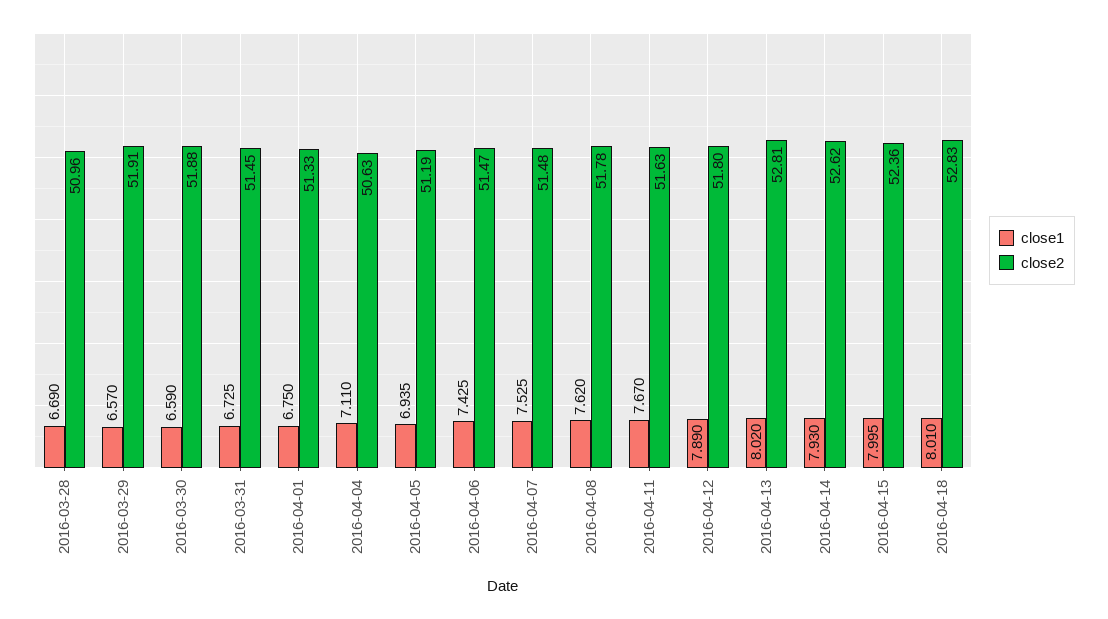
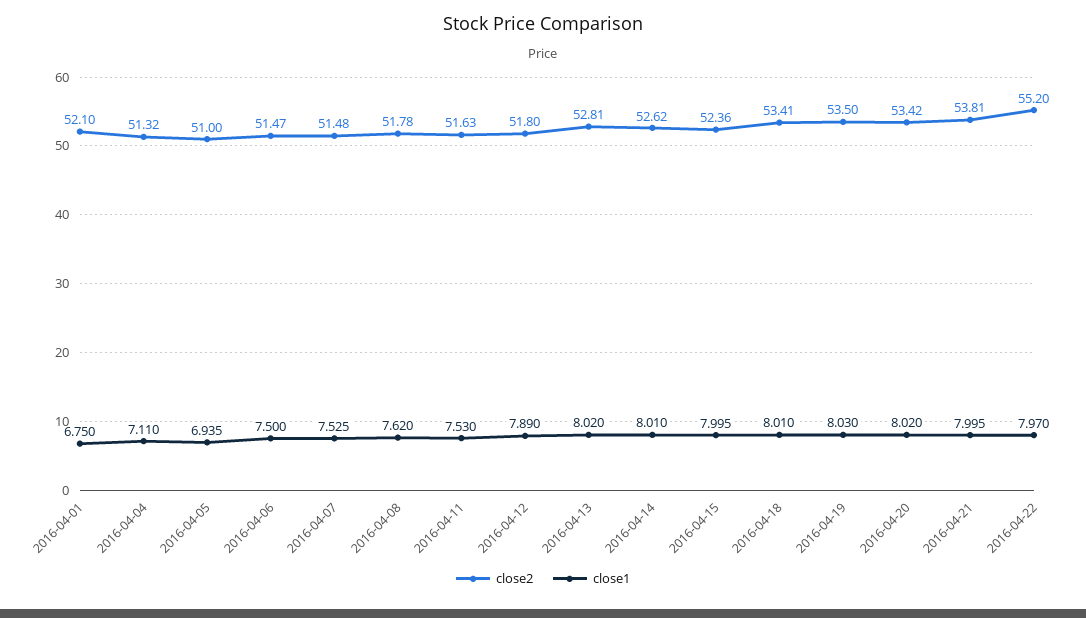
close1, 2016-03-28: 6.69 -> none
close2, 2016-03-28: 50.96 -> none
close1, 2016-03-29: 6.57 -> none
close2, 2016-03-29: 51.91 -> none
close1, 2016-03-30: 6.59 -> none
close2, 2016-03-30: 51.88 -> none
close1, 2016-03-31: 6.725 -> none
close2, 2016-03-31: 51.45 -> none
close2, 2016-04-01: 51.33 -> 52.1
close2, 2016-04-04: 50.63 -> 51.32
close2, 2016-04-05: 51.19 -> 51
close1, 2016-04-06: 7.425 -> 7.5
close1, 2016-04-11: 7.67 -> 7.53
close1, 2016-04-14: 7.93 -> 8.01
close2, 2016-04-18: 52.83 -> 53.41
close2, 2016-04-19: none -> 53.5
close1, 2016-04-19: none -> 8.03
close2, 2016-04-20: none -> 53.42
close1, 2016-04-20: none -> 8.02
close2, 2016-04-21: none -> 53.81
close1, 2016-04-21: none -> 7.995
close2, 2016-04-22: none -> 55.2
close1, 2016-04-22: none -> 7.97

